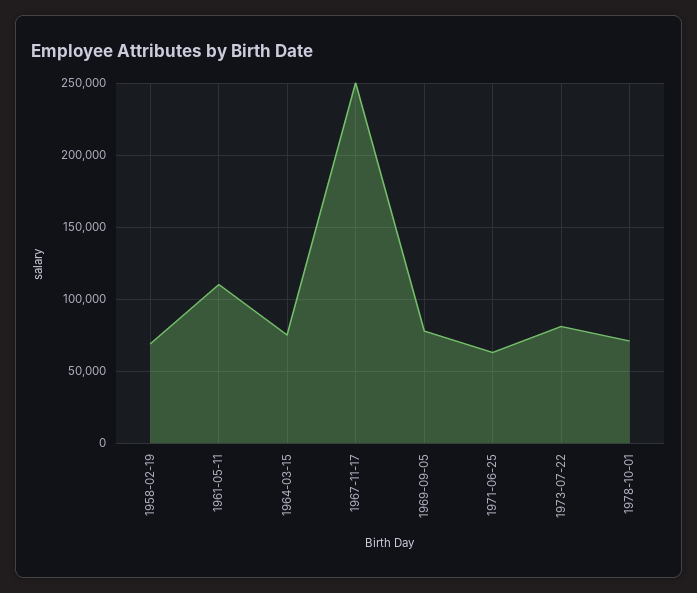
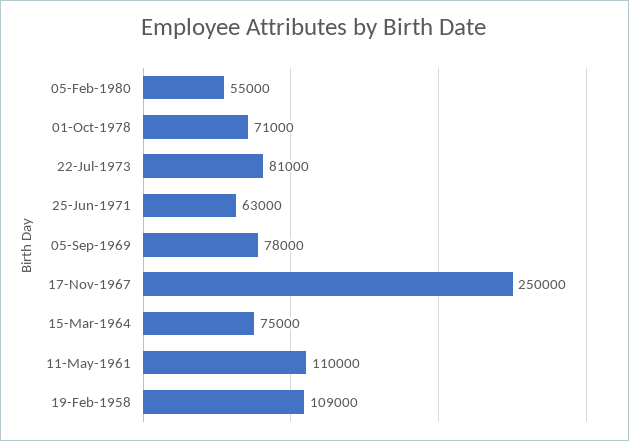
1958-02-19: 70000 -> 109000
05-Feb-1980: none -> 55000

